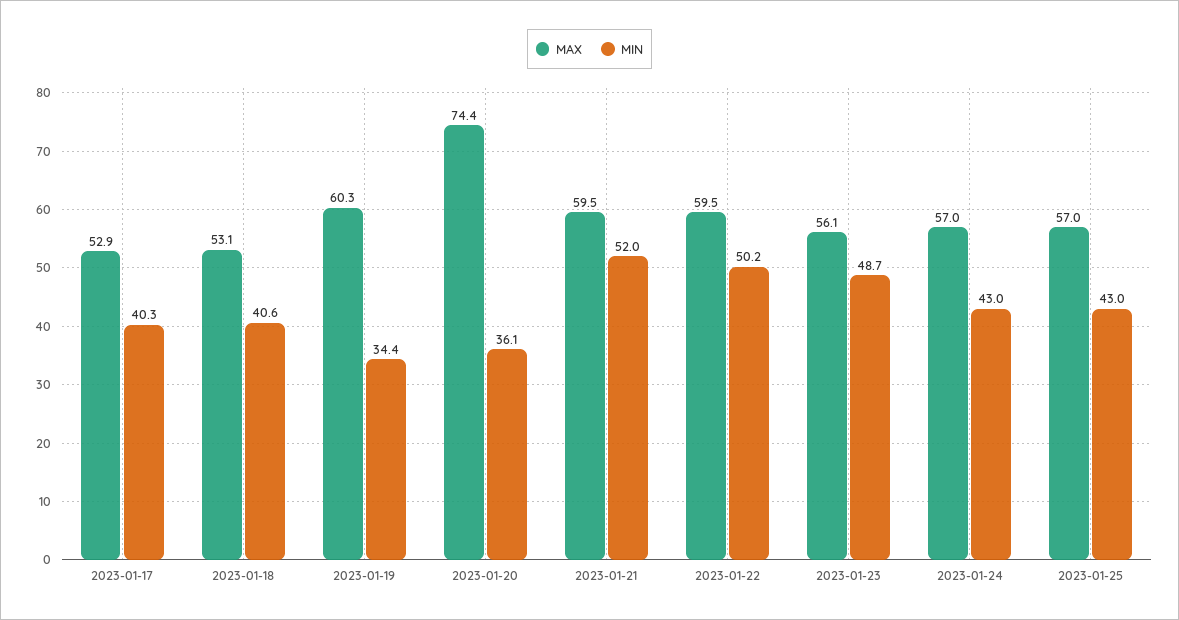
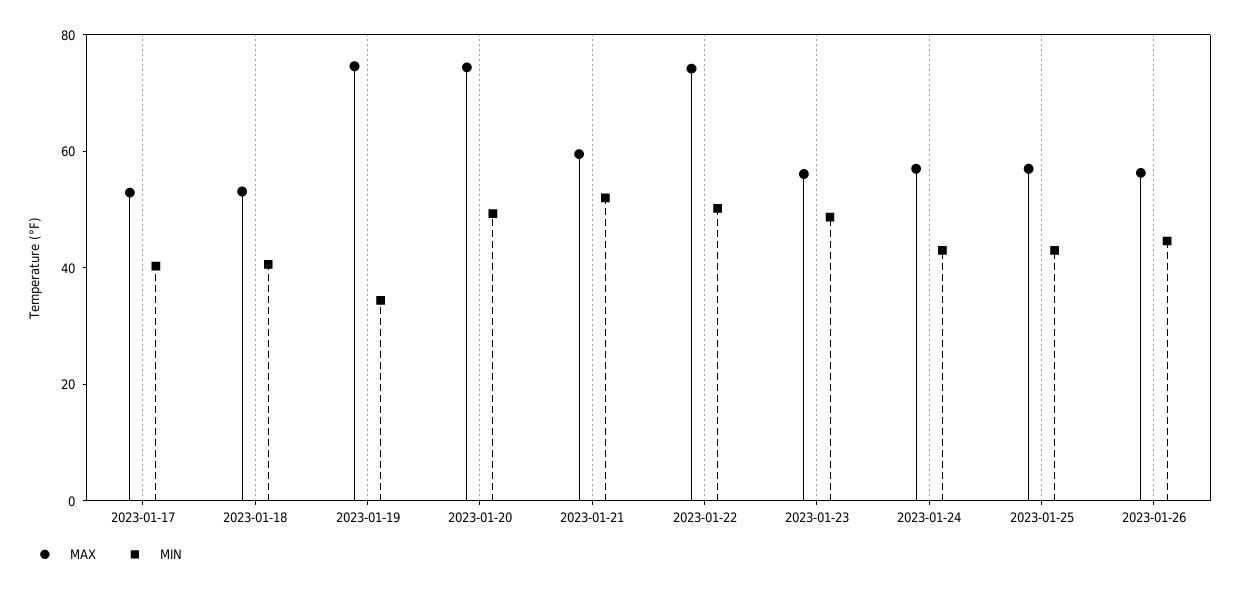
MAX, 2023-01-19: 60.3 -> 75
MIN, 2023-01-20: 36.1 -> 50
MAX, 2023-01-22: 59.5 -> 75
MAX, 2023-01-26: none -> 55
MIN, 2023-01-26: none -> 45

